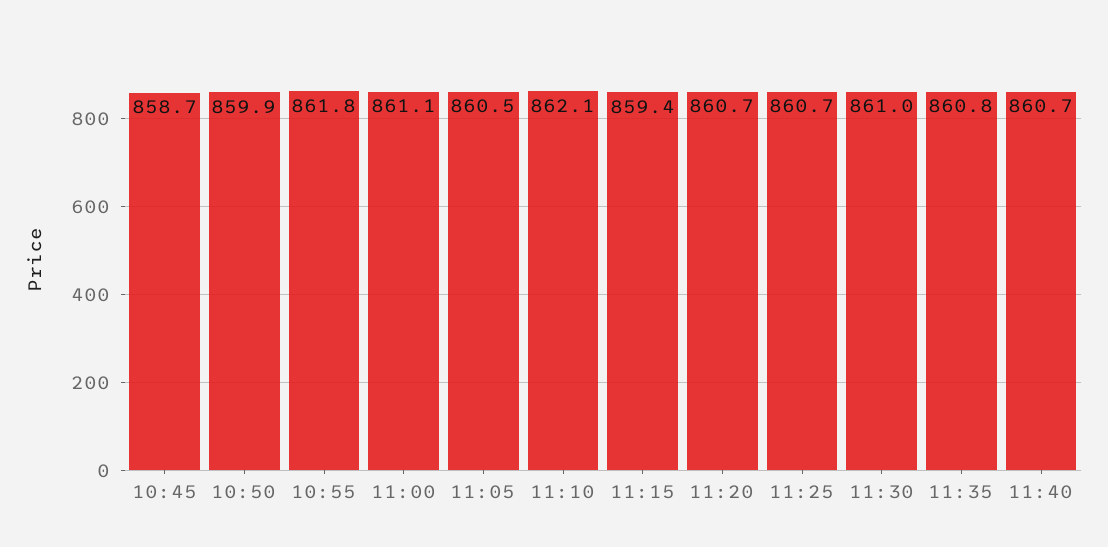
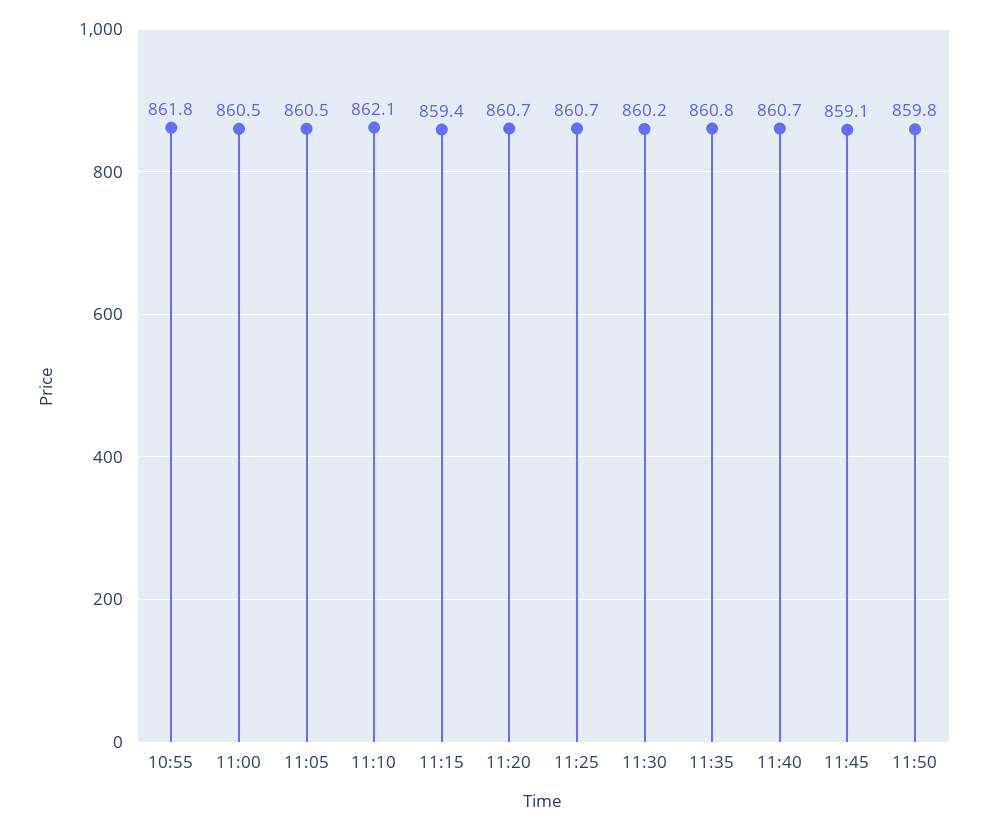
10:45: 858.7 -> none
10:50: 859.9 -> none
11:00: 861.1 -> 860.5
11:30: 861 -> 860.2
11:45: none -> 859.1
11:50: none -> 859.8

